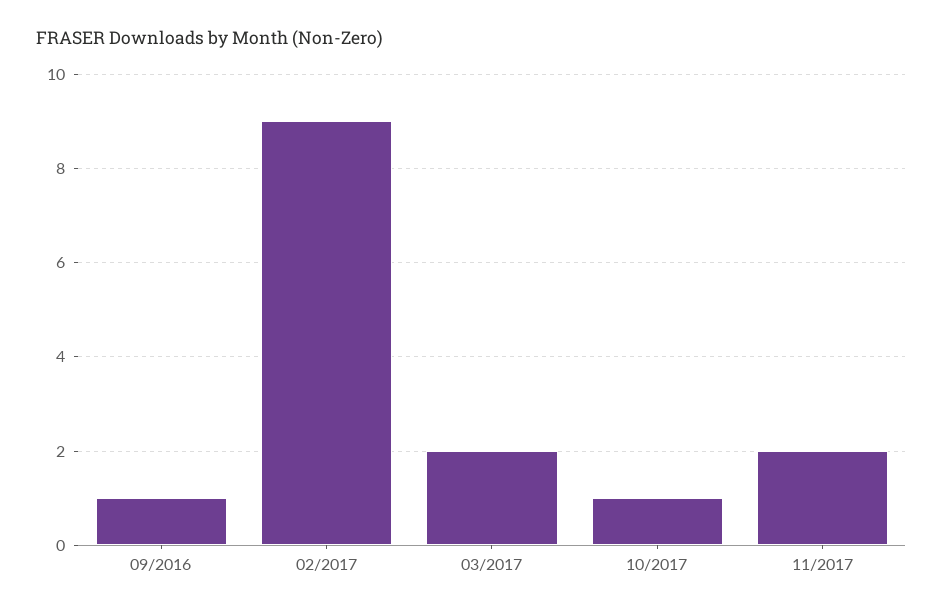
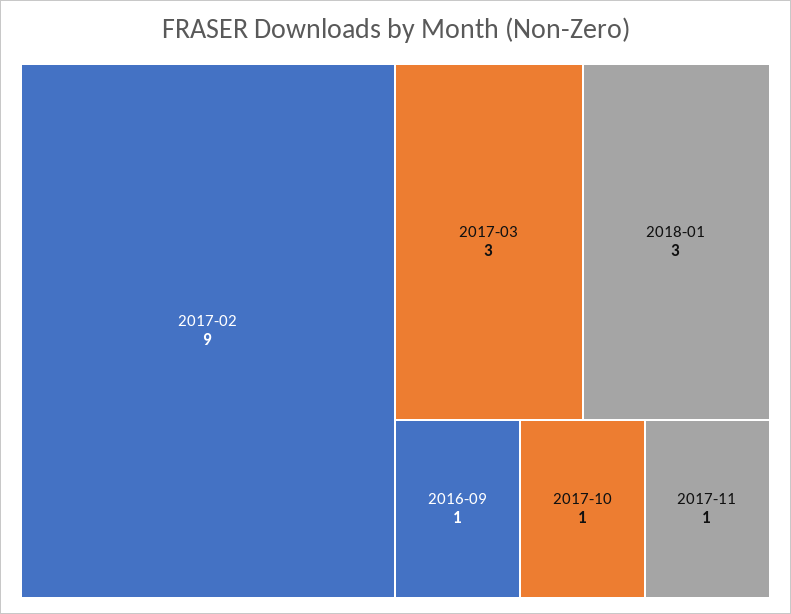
03/2017: 2 -> 3
11/2017: 2 -> 1
2018-01: none -> 3

